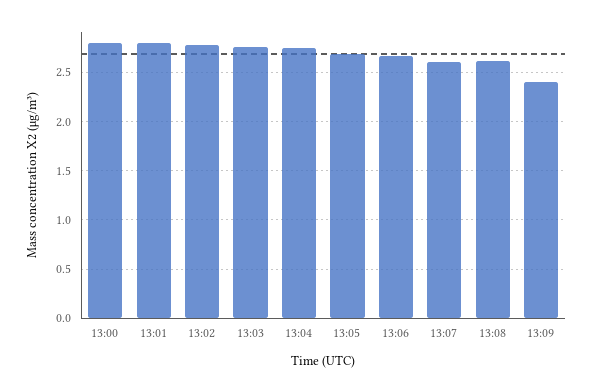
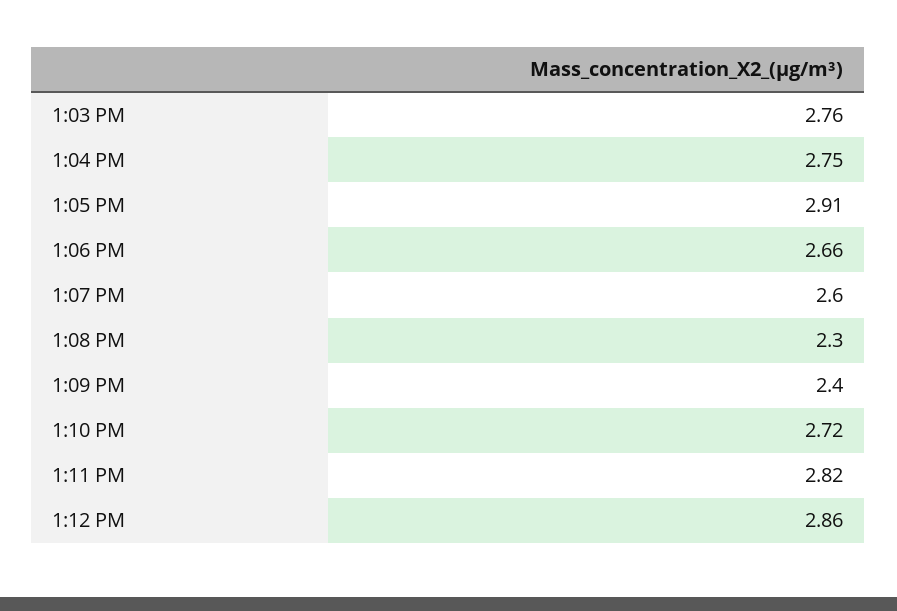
13:00: 2.8 -> none
13:01: 2.8 -> none
13:02: 2.8 -> none
13:05: 2.7 -> 2.91
13:08: 2.6 -> 2.3
1:10 PM: none -> 2.72
1:11 PM: none -> 2.82
1:12 PM: none -> 2.86

